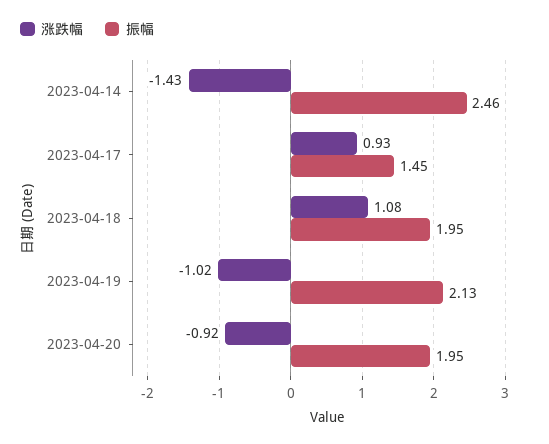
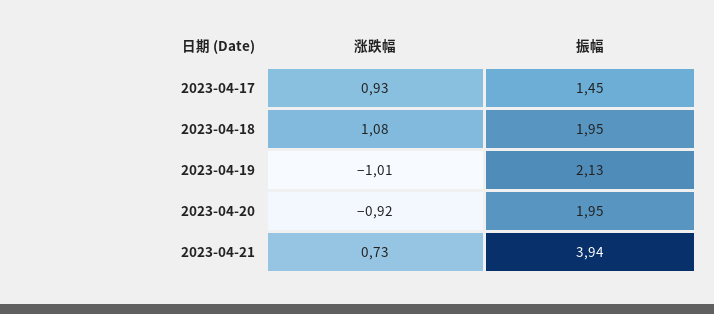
涨跌幅, 2023-04-14: -1.43 -> none
振幅, 2023-04-14: 2.46 -> none
涨跌幅, 2023-04-19: -1.02 -> -1.01
涨跌幅, 2023-04-21: none -> 0.73
振幅, 2023-04-21: none -> 3.94

